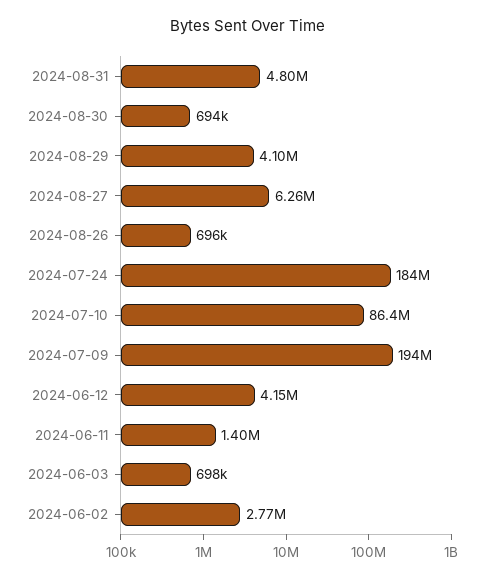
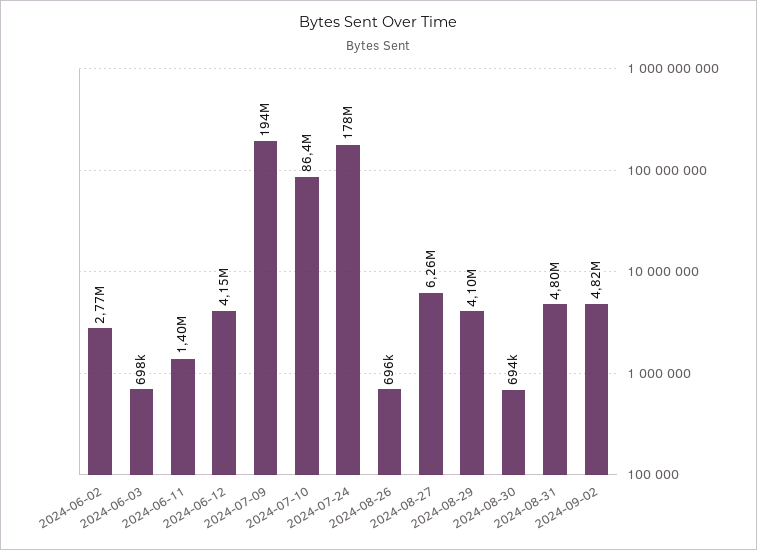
2024-07-24: 184000000 -> 178000000
2024-09-02: none -> 4820000

